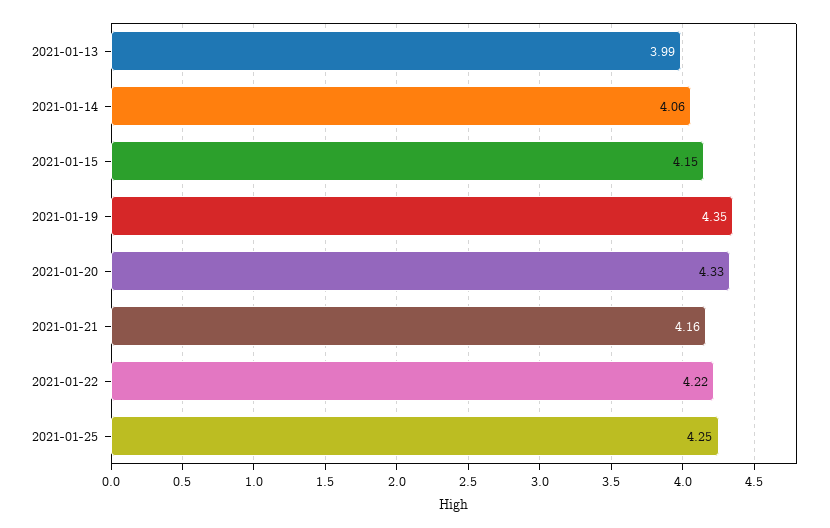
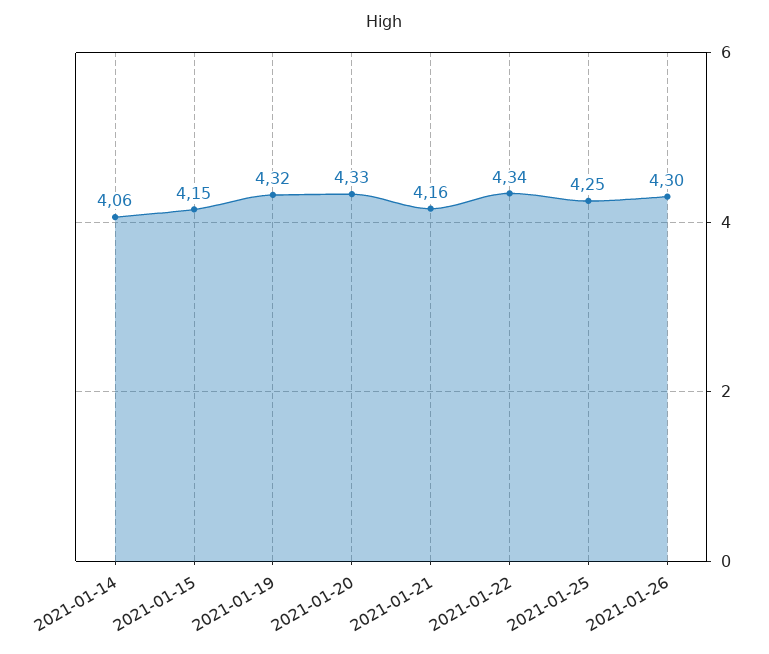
2021-01-13: 3.99 -> none
2021-01-19: 4.35 -> 4.32
2021-01-22: 4.22 -> 4.34
2021-01-26: none -> 4.3

